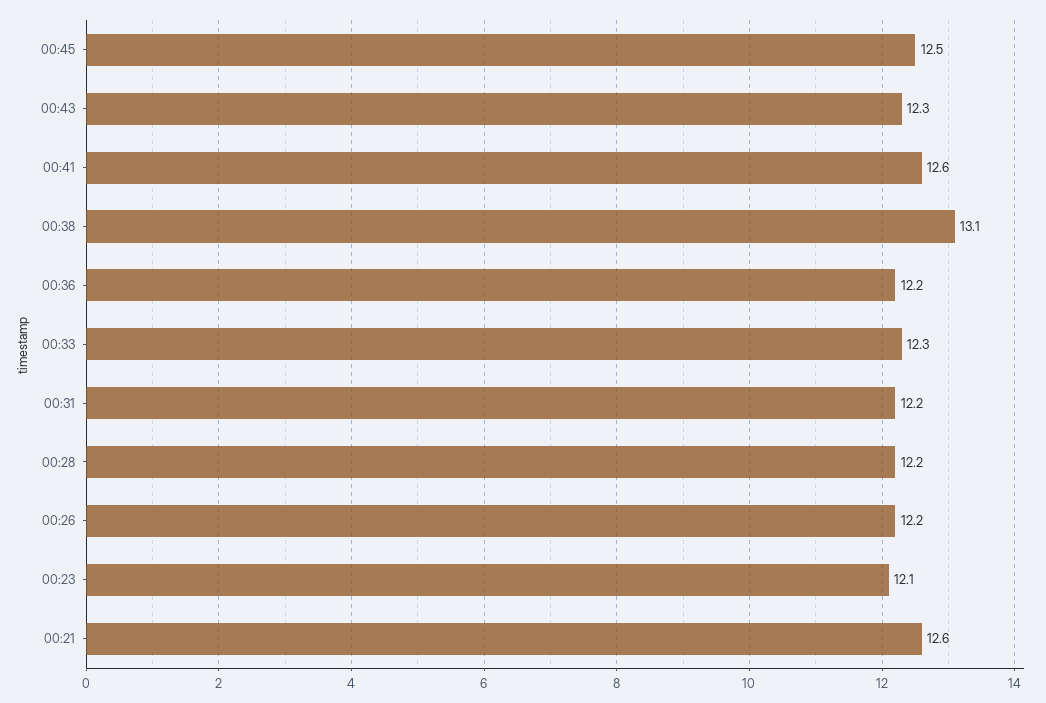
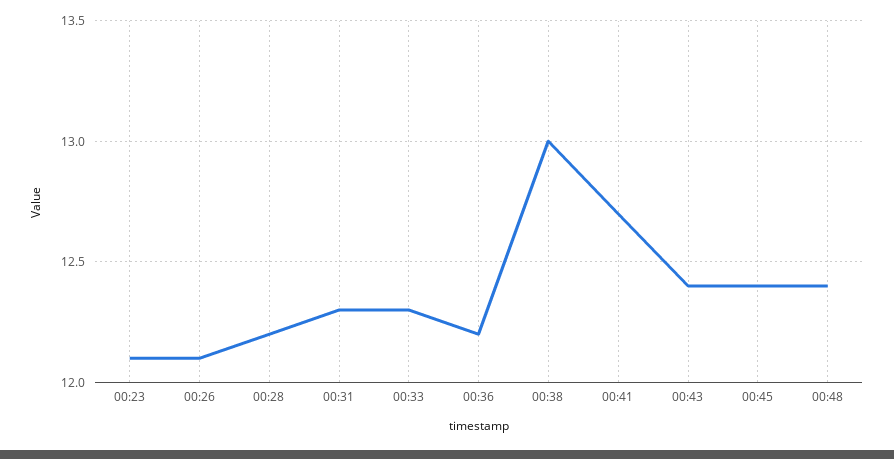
00:45: 12.5 -> 12.4
00:43: 12.3 -> 12.4
00:41: 12.6 -> 12.7
00:38: 13.1 -> 13
00:31: 12.2 -> 12.3
00:26: 12.2 -> 12.1
00:21: 12.6 -> none
00:48: none -> 12.4

